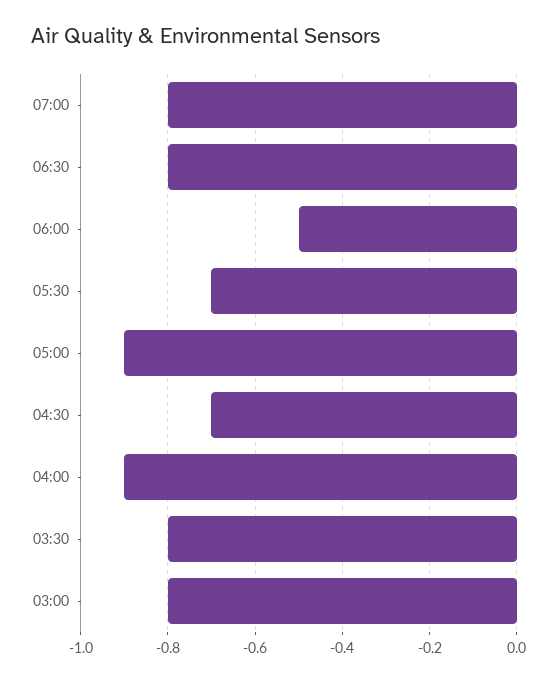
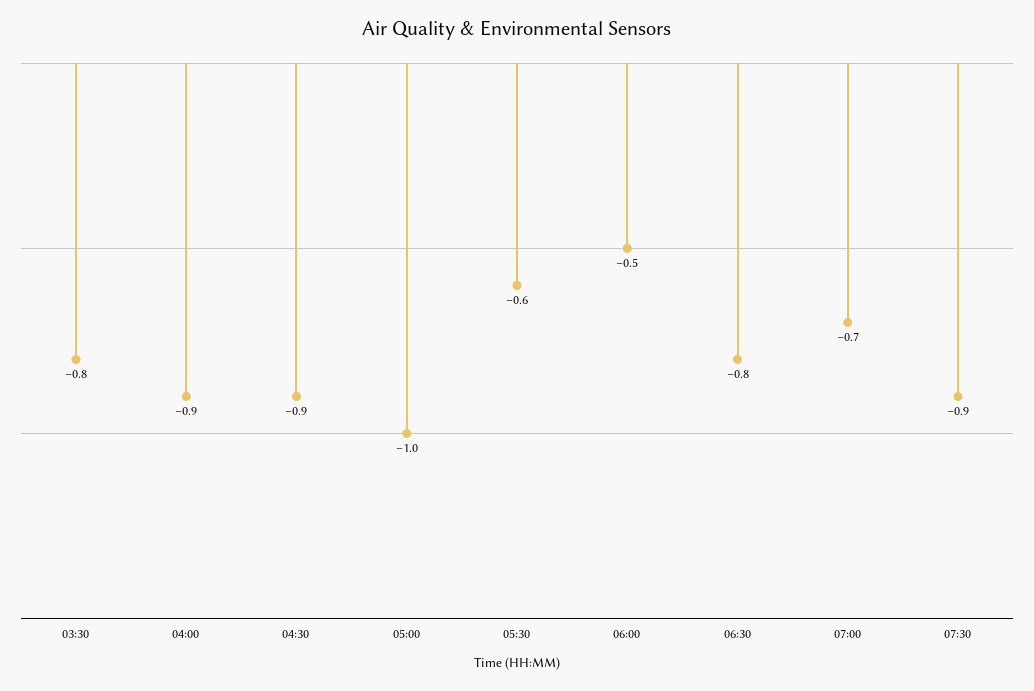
07:00: -0.8 -> -0.7
05:30: -0.7 -> -0.6
05:00: -0.9 -> -1
04:30: -0.7 -> -0.9
03:00: -0.8 -> none
07:30: none -> -0.9

